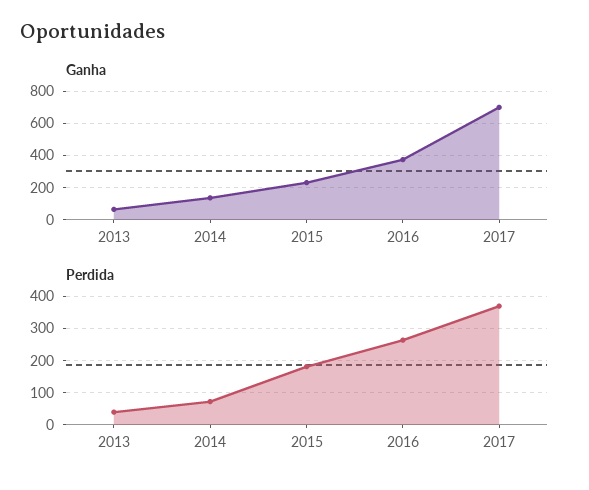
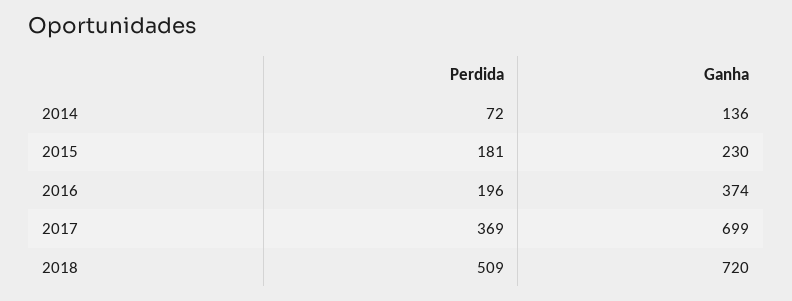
Ganha, 2013: 50 -> none
Perdida, 2013: 40 -> none
Perdida, 2016: 260 -> 196
Perdida, 2018: none -> 509
Ganha, 2018: none -> 720

